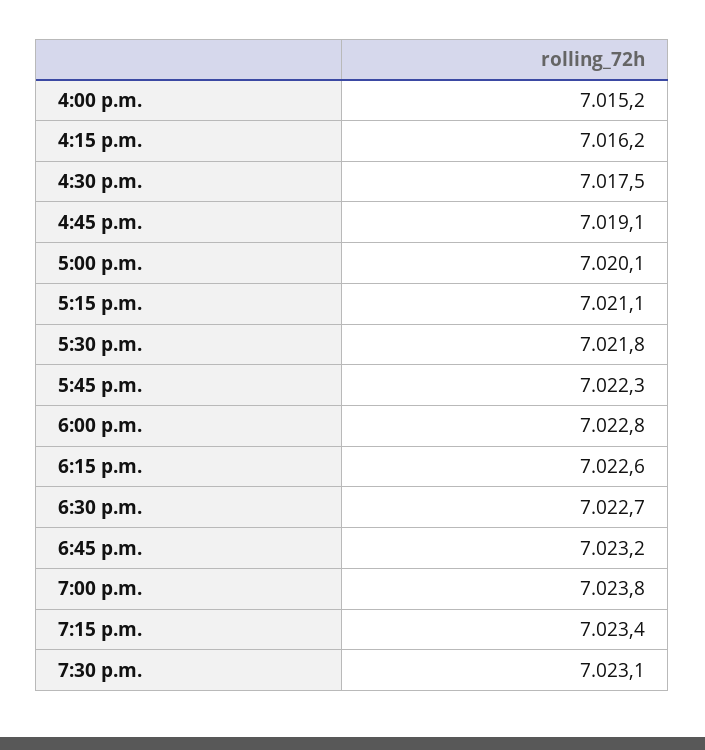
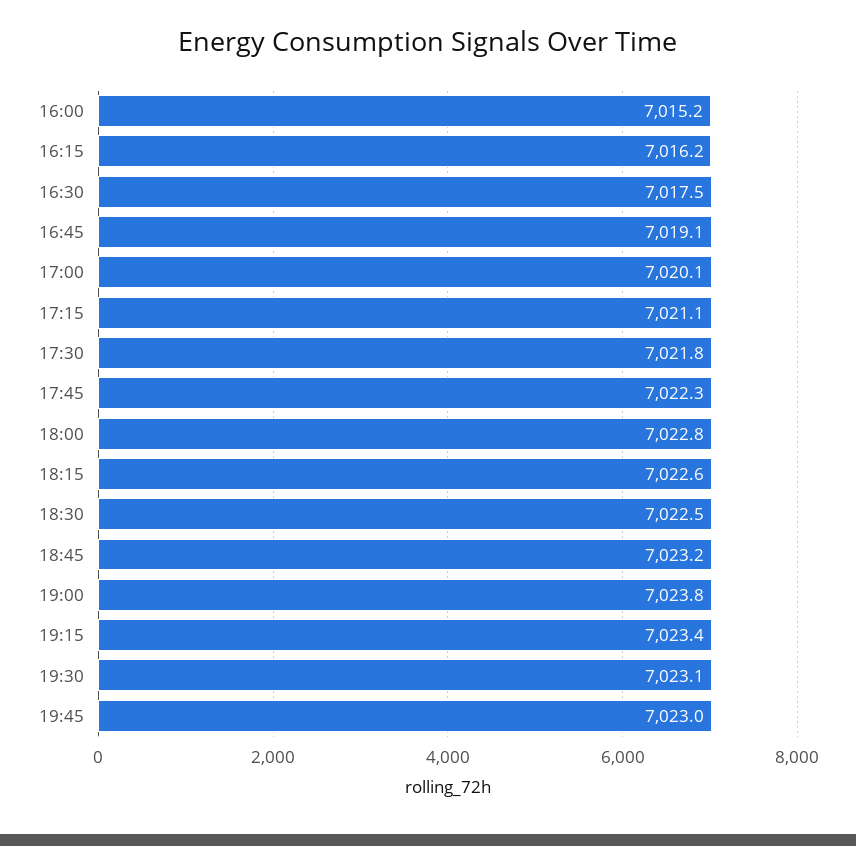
6:30 p.m.: 7022.7 -> 7022.5
19:45: none -> 7023

